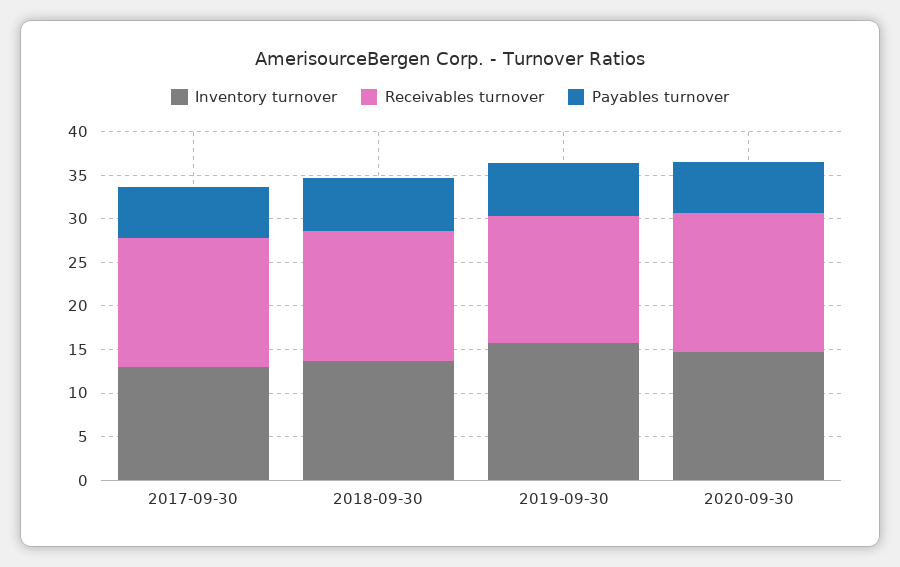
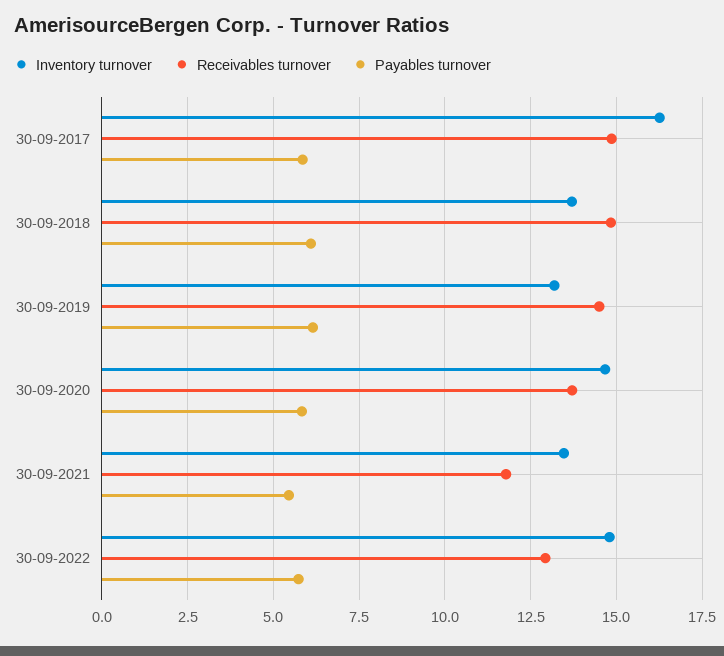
Inventory turnover, 2017-09-30: 13 -> 16.25
Inventory turnover, 2019-09-30: 16 -> 13.25
Receivables turnover, 2020-09-30: 16 -> 13.75
Inventory turnover, 30-09-2021: none -> 13.5
Receivables turnover, 30-09-2021: none -> 11.75
Payables turnover, 30-09-2021: none -> 5.5
Inventory turnover, 30-09-2022: none -> 14.75
Receivables turnover, 30-09-2022: none -> 13
Payables turnover, 30-09-2022: none -> 5.75

